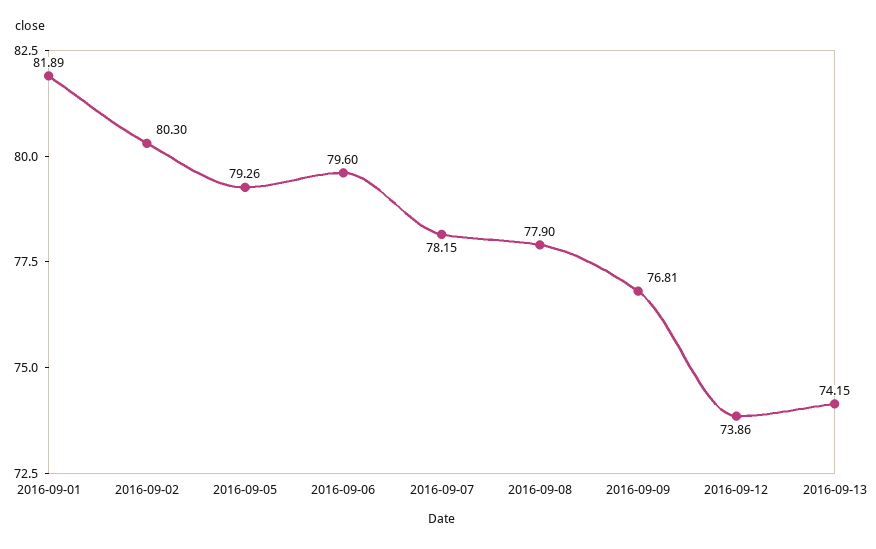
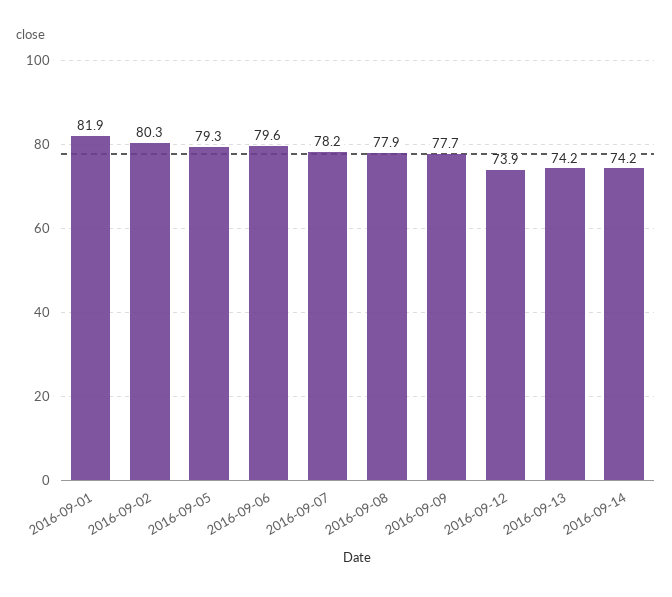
2016-09-09: 76.81 -> 77.7
2016-09-14: none -> 74.2

